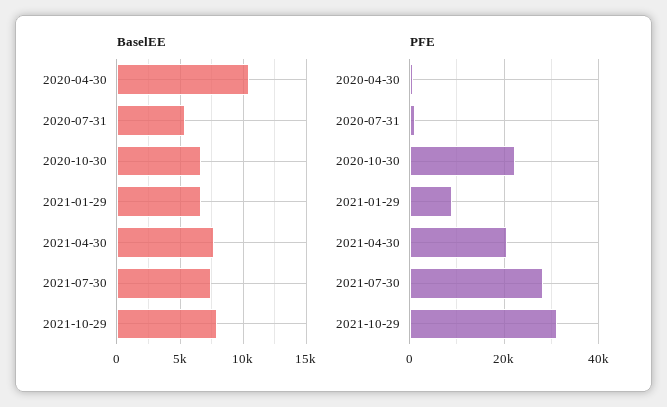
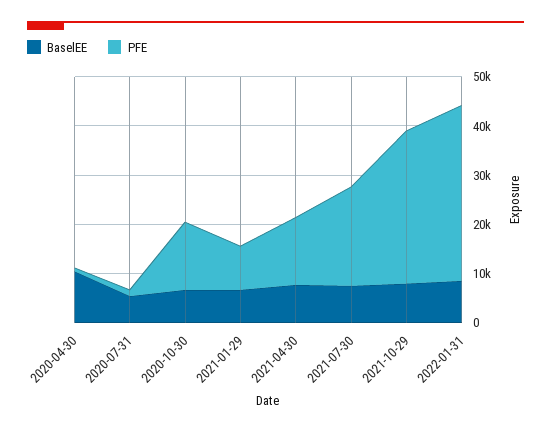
PFE, 2020-10-30: 22000 -> 14000
PFE, 2021-04-30: 20000 -> 14000
PFE, 2021-07-30: 28000 -> 20000
BaselEE, 2022-01-31: none -> 8000
PFE, 2022-01-31: none -> 36000

